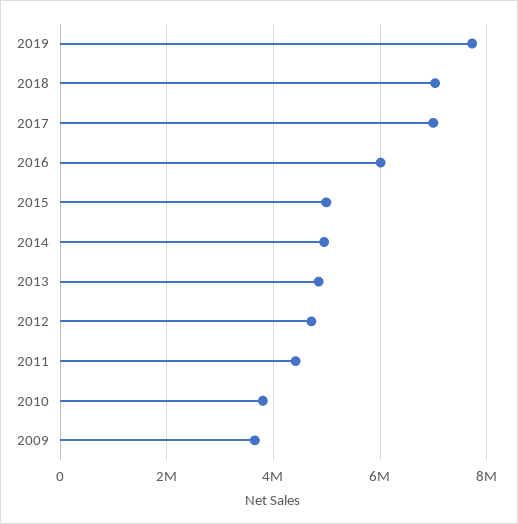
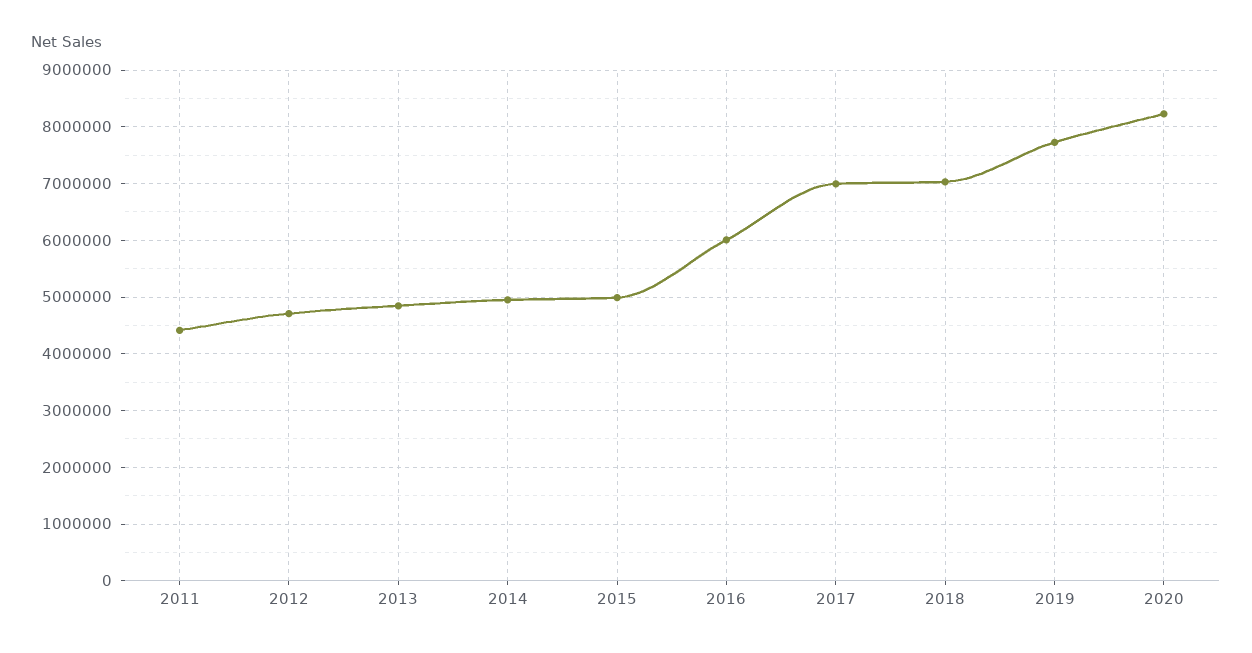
2010: 3800000 -> none
2009: 3600000 -> none
2020: none -> 8200000

